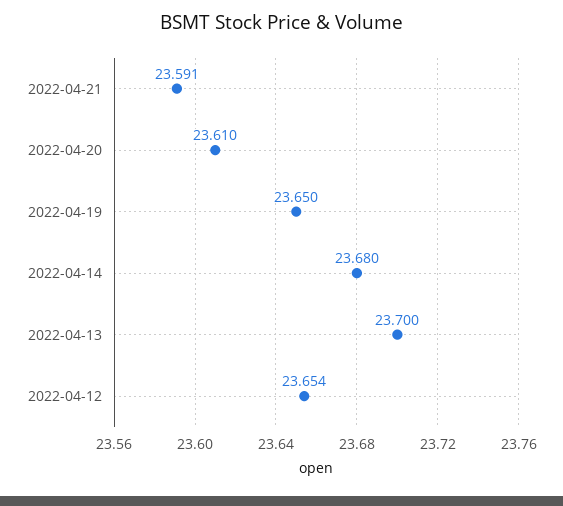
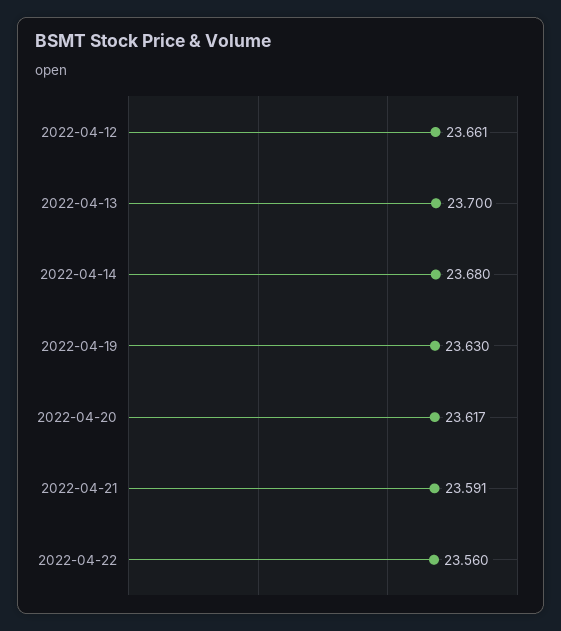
2022-04-20: 23.61 -> 23.617
2022-04-19: 23.65 -> 23.63
2022-04-12: 23.654 -> 23.661
2022-04-22: none -> 23.56

